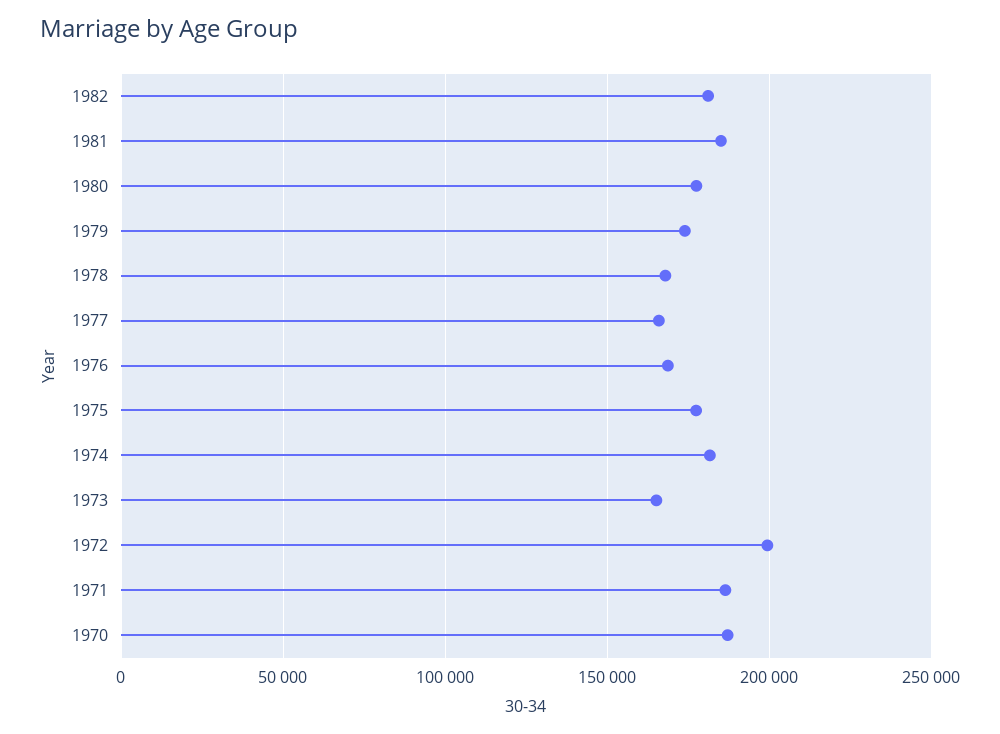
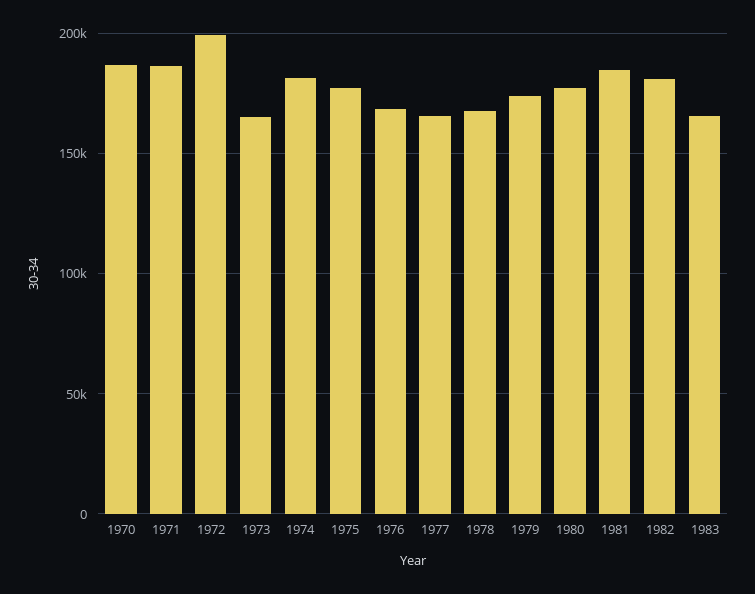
1983: none -> 165000

